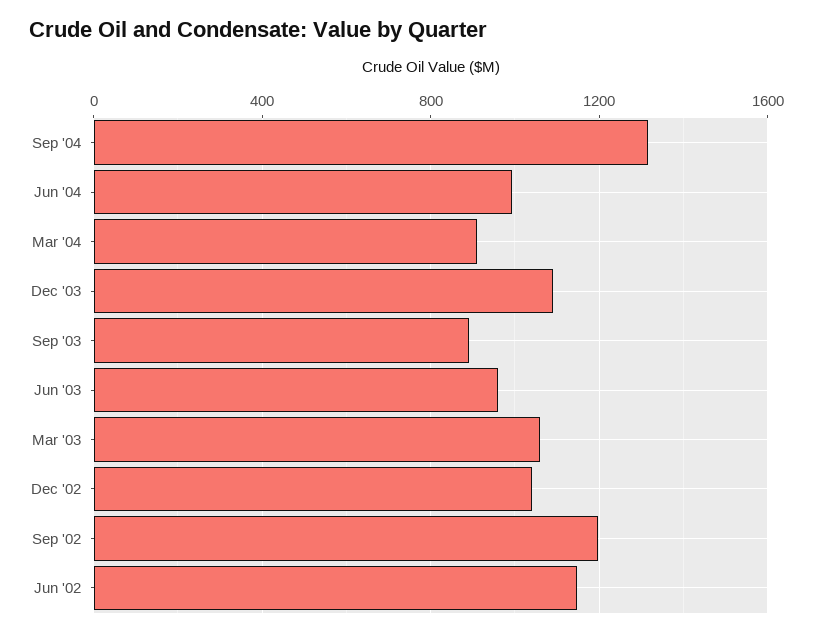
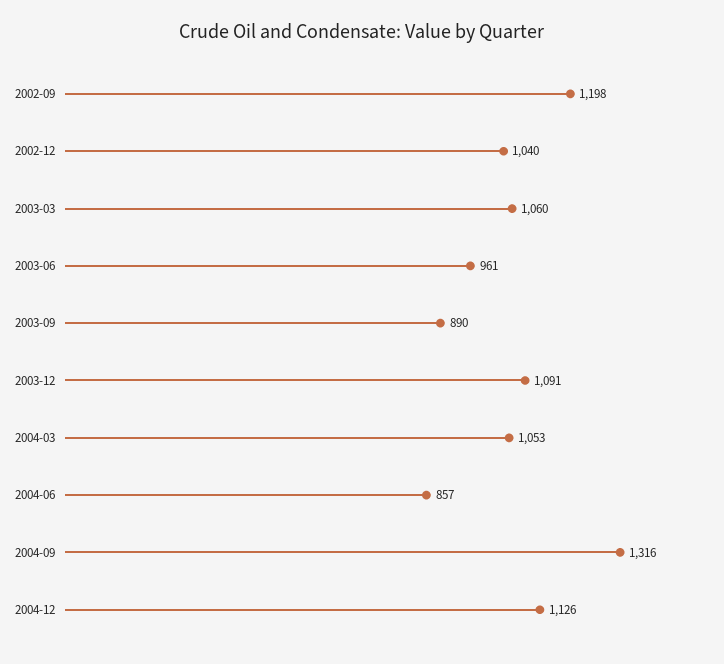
Jun '04: 1000 -> 857
Mar '04: 900 -> 1053
Jun '02: 1150 -> none
2004-12: none -> 1126

